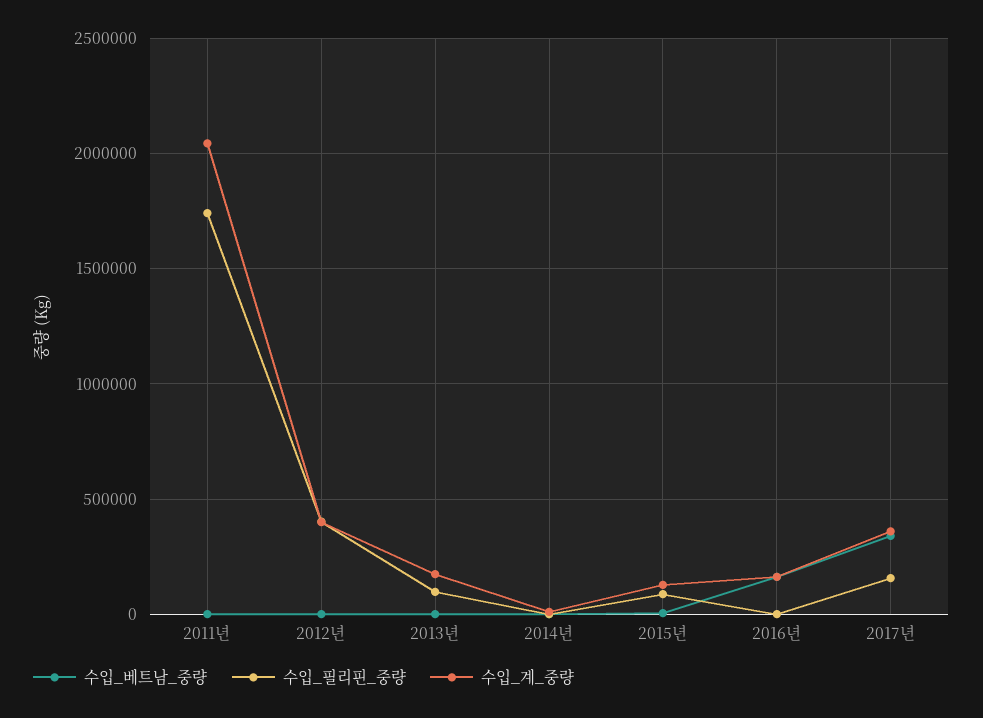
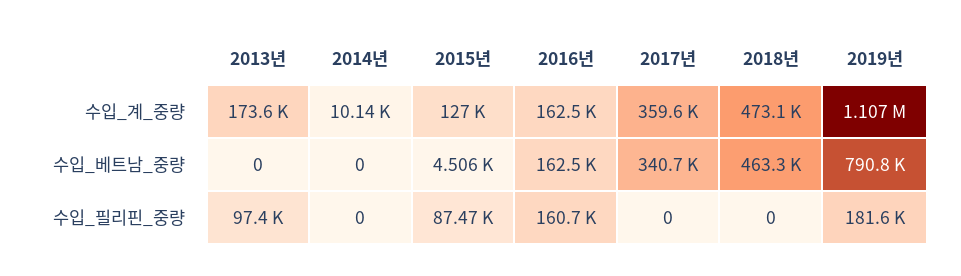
수입_베트남_중량, 2011년: 0 -> none
수입_필리핀_중량, 2011년: 1750000 -> none
수입_계_중량, 2011년: 2050000 -> none
수입_베트남_중량, 2012년: 0 -> none
수입_필리핀_중량, 2012년: 400000 -> none
수입_계_중량, 2012년: 400000 -> none
수입_필리핀_중량, 2016년: 0 -> 160700
수입_필리핀_중량, 2017년: 150000 -> 0
수입_계_중량, 2018년: none -> 473100
수입_계_중량, 2019년: none -> 1107000
수입_베트남_중량, 2018년: none -> 463300
수입_베트남_중량, 2019년: none -> 790800
수입_필리핀_중량, 2018년: none -> 0
수입_필리핀_중량, 2019년: none -> 181600

